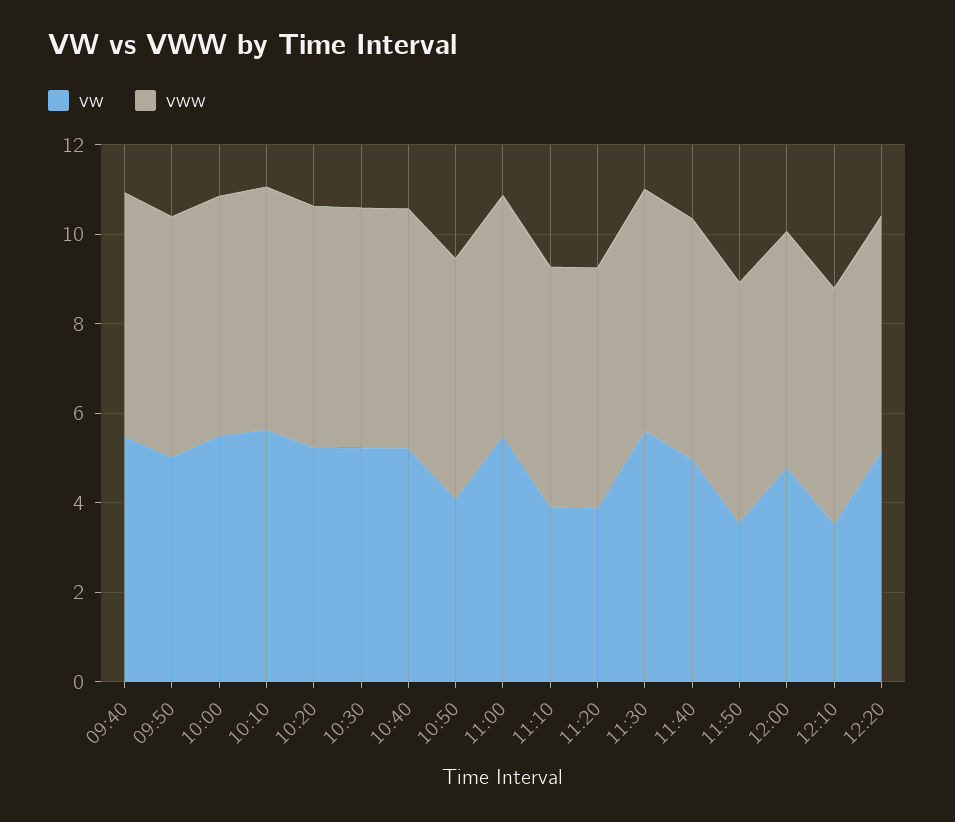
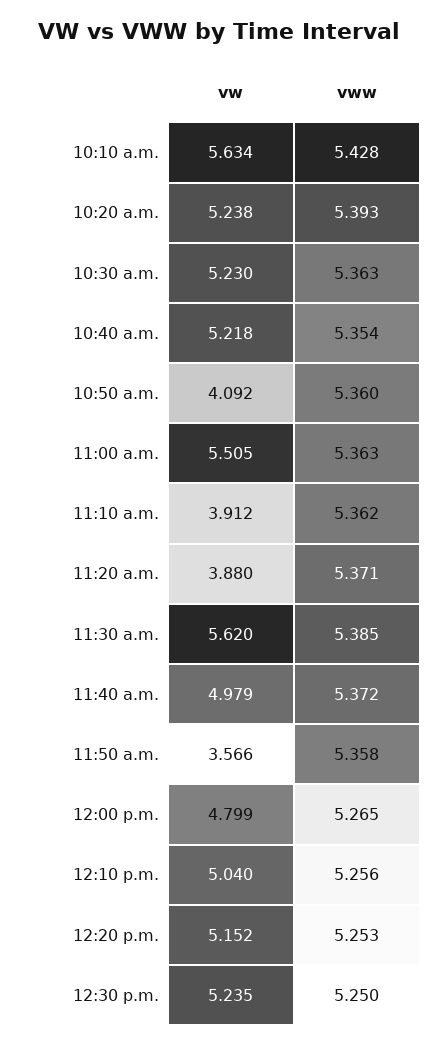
vw, 09:40: 5.5 -> none
vww, 09:40: 5.5 -> none
vw, 09:50: 5 -> none
vww, 09:50: 5.5 -> none
vw, 10:00: 5.5 -> none
vww, 10:00: 5.5 -> none
vw, 12:10: 3.5 -> 5.04
vw, 12:30 p.m.: none -> 5.235
vww, 12:30 p.m.: none -> 5.25

